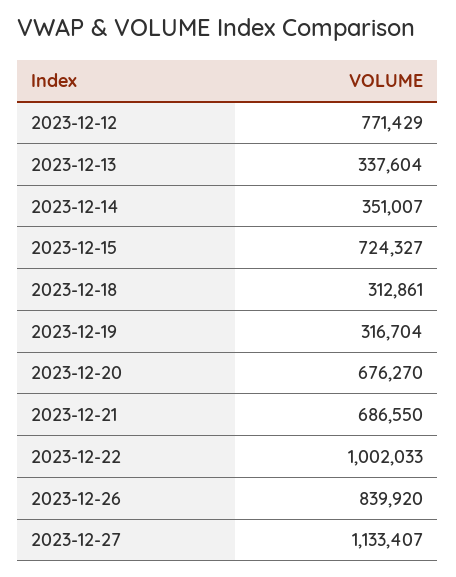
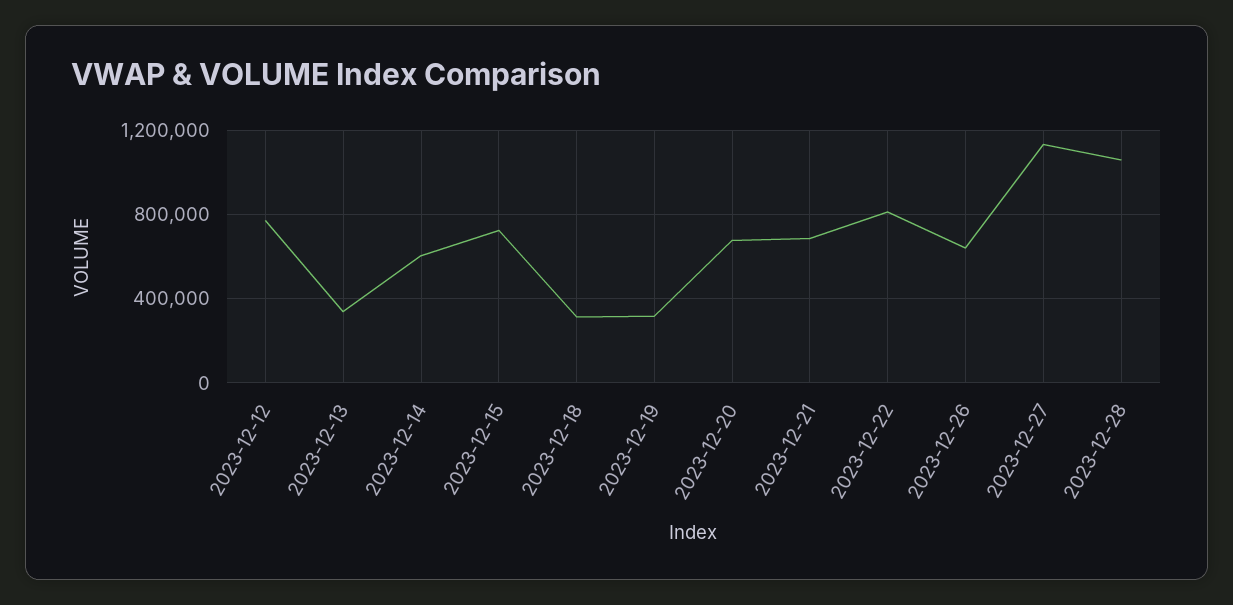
2023-12-14: 351007 -> 600000
2023-12-22: 1002033 -> 800000
2023-12-26: 839920 -> 650000
2023-12-28: none -> 1050000

